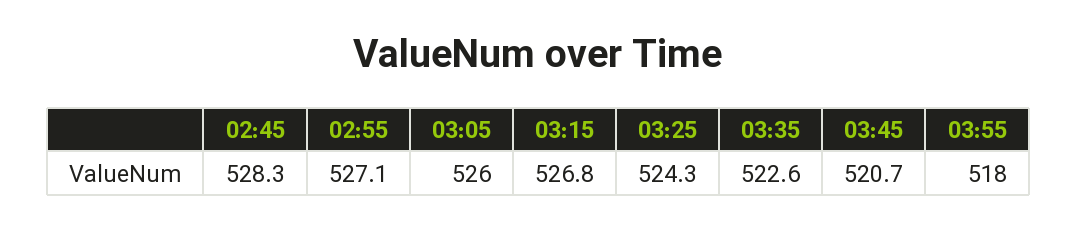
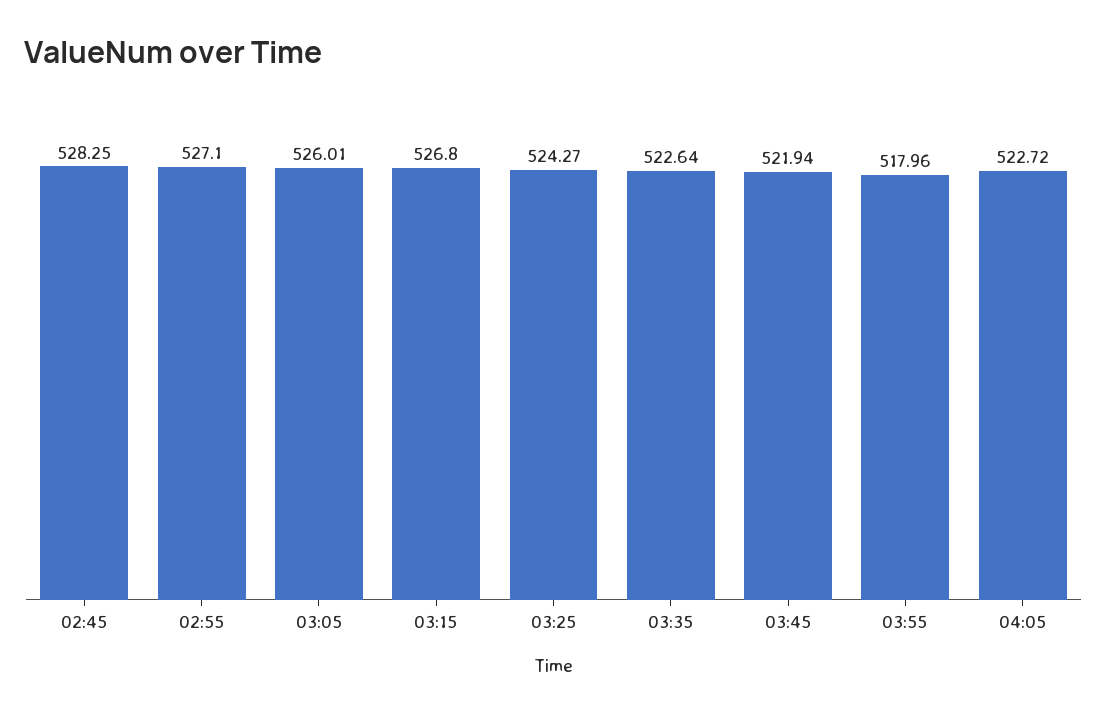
03:45: 520.7 -> 521.94
04:05: none -> 522.72

